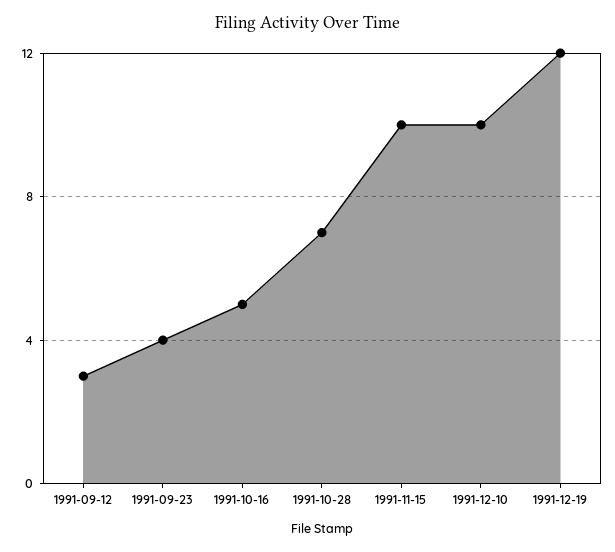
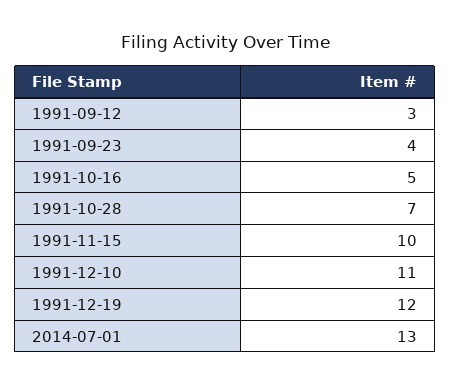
1991-12-10: 10 -> 11
2014-07-01: none -> 13

